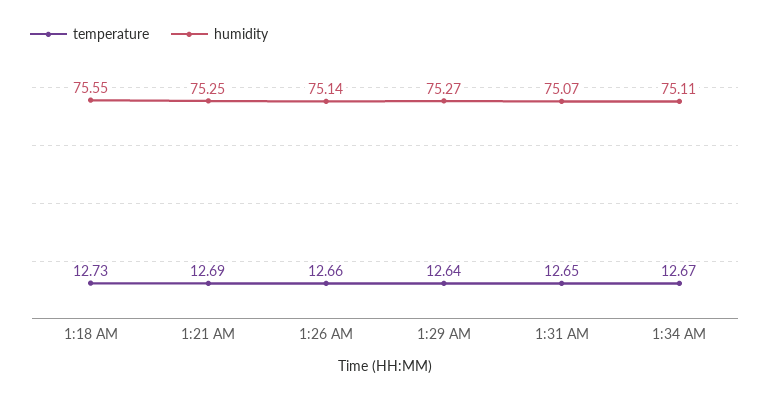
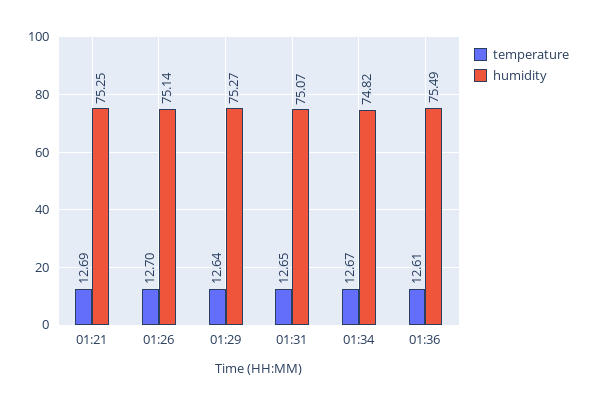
temperature, 1:18 AM: 12.73 -> none
humidity, 1:18 AM: 75.55 -> none
temperature, 1:26 AM: 12.66 -> 12.7
humidity, 1:34 AM: 75.11 -> 74.82
temperature, 01:36: none -> 12.61
humidity, 01:36: none -> 75.49

